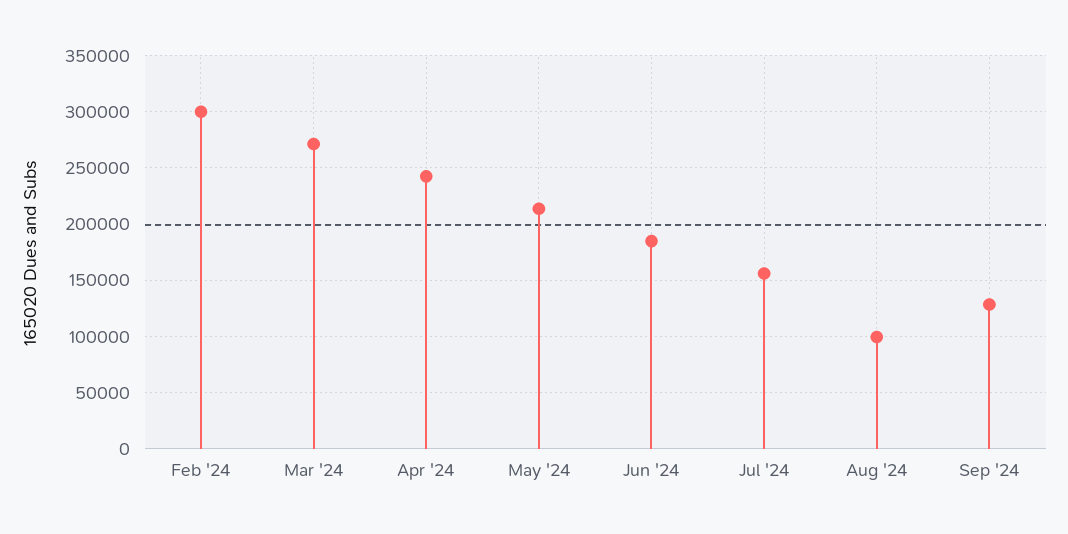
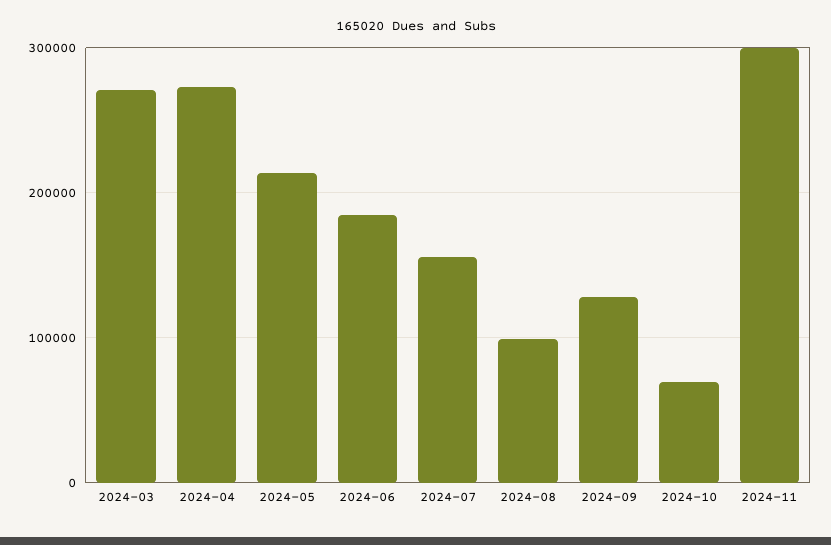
Feb '24: 300000 -> none
Apr '24: 240000 -> 270000
2024-10: none -> 70000
2024-11: none -> 300000

